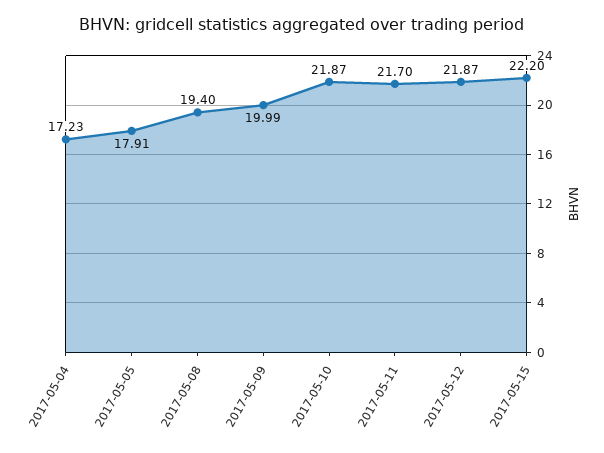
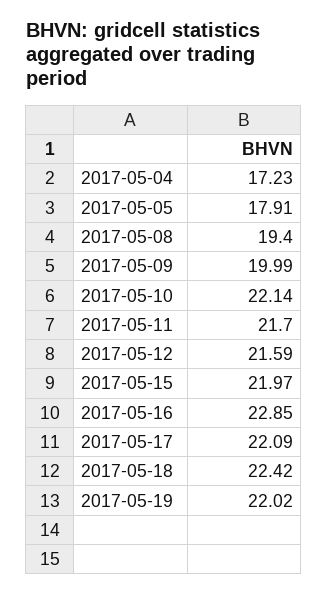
2017-05-10: 21.87 -> 22.14
2017-05-12: 21.87 -> 21.59
2017-05-15: 22.2 -> 21.97
2017-05-16: none -> 22.85
2017-05-17: none -> 22.09
2017-05-18: none -> 22.42
2017-05-19: none -> 22.02

